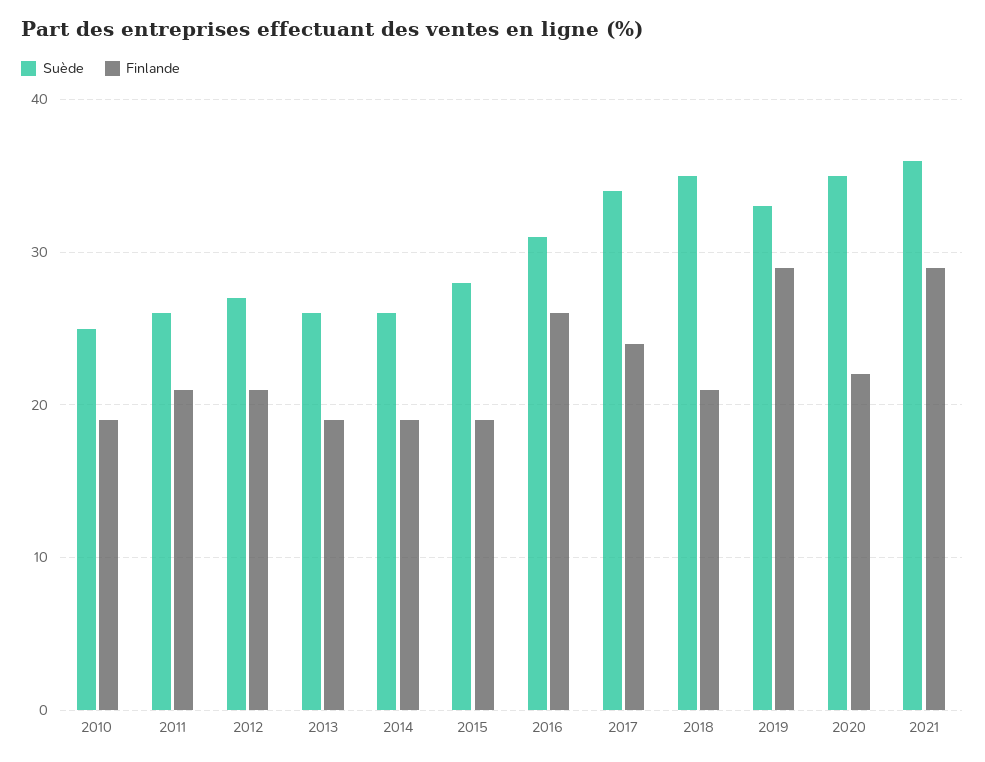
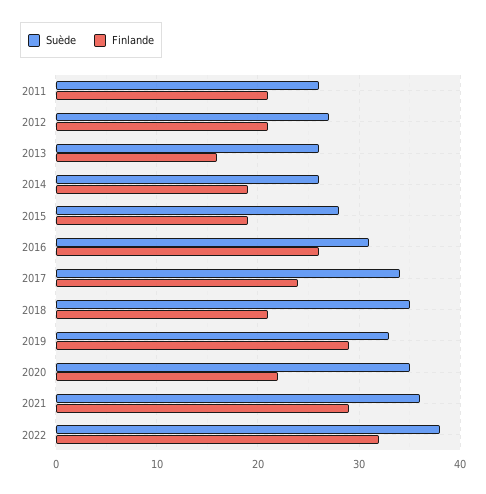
Suède, 2010: 25 -> none
Finlande, 2010: 19 -> none
Finlande, 2013: 19 -> 16
Suède, 2022: none -> 38
Finlande, 2022: none -> 32

